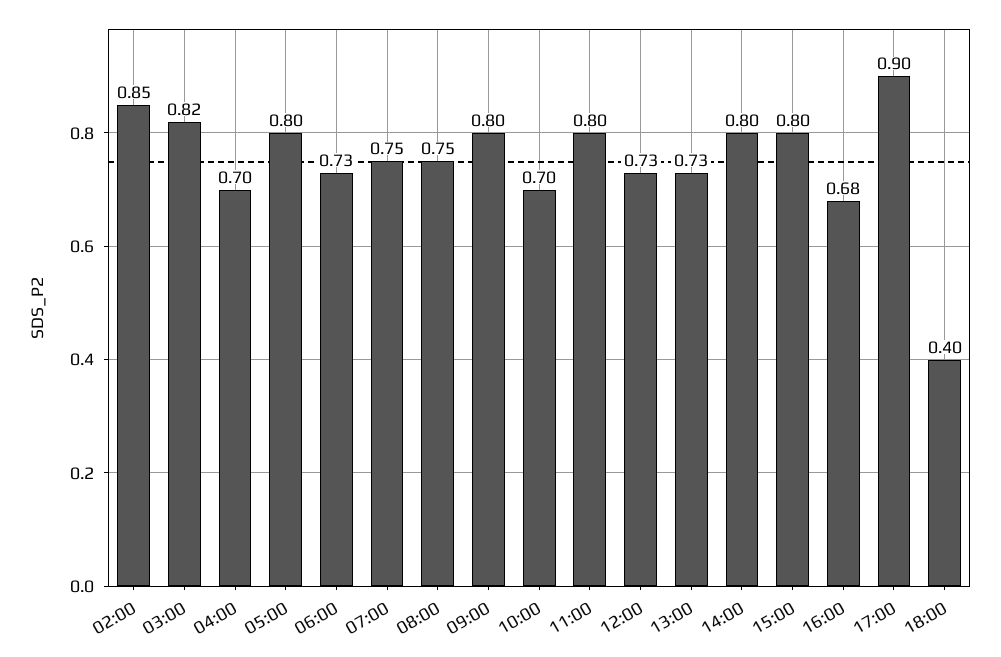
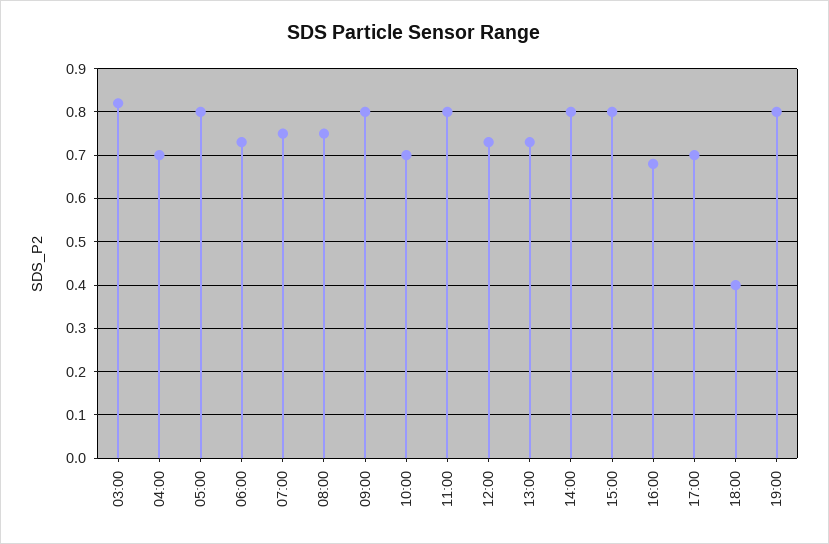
02:00: 0.85 -> none
17:00: 0.9 -> 0.7
19:00: none -> 0.8

